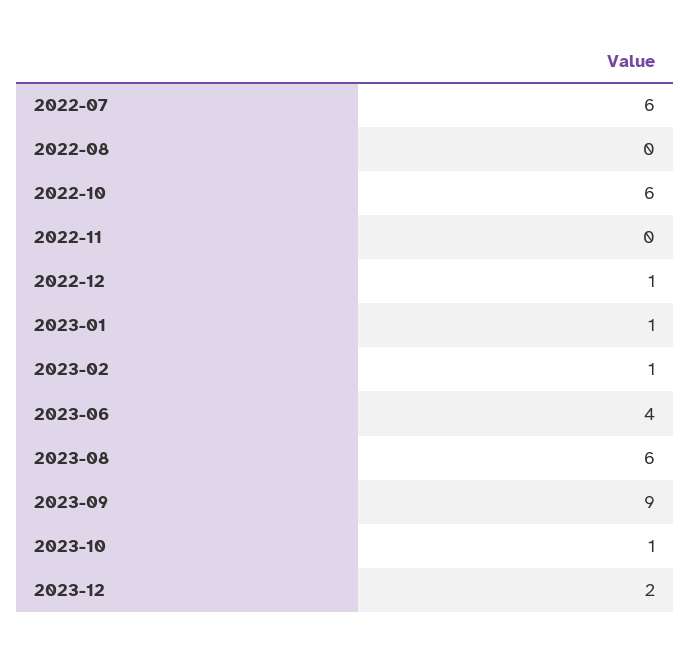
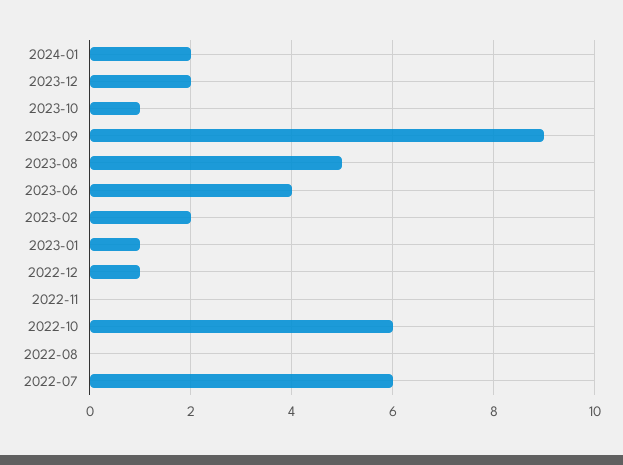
2023-02: 1 -> 2
2023-08: 6 -> 5
2024-01: none -> 2

